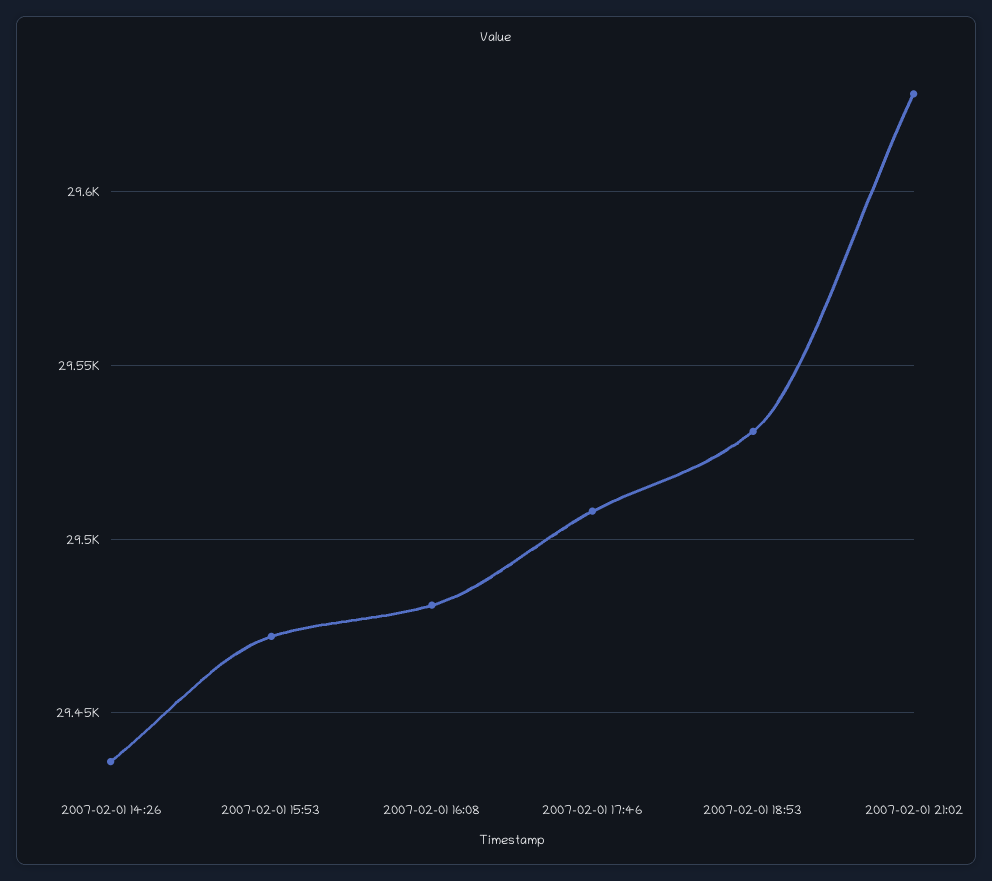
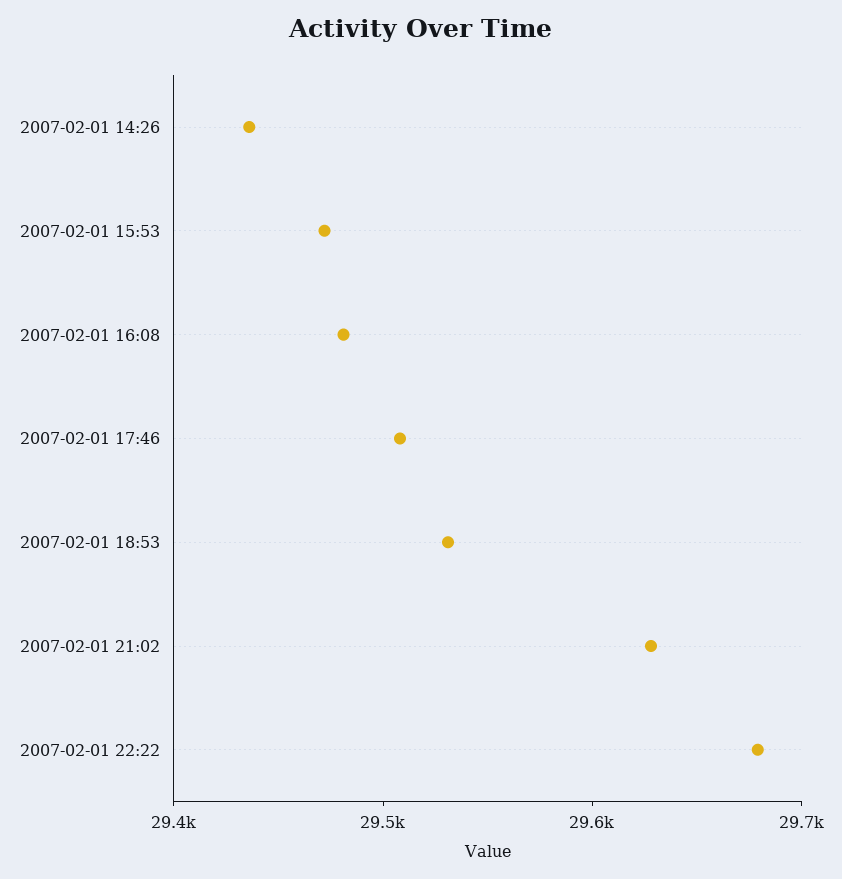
2007-02-01 22:22: none -> 29680

